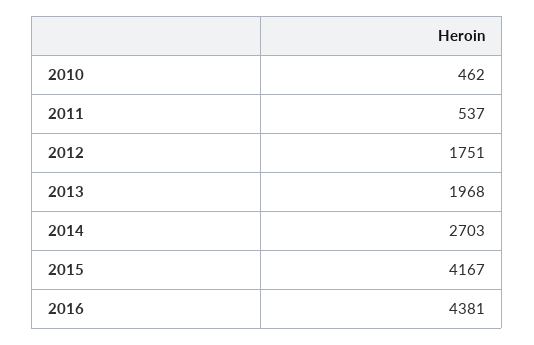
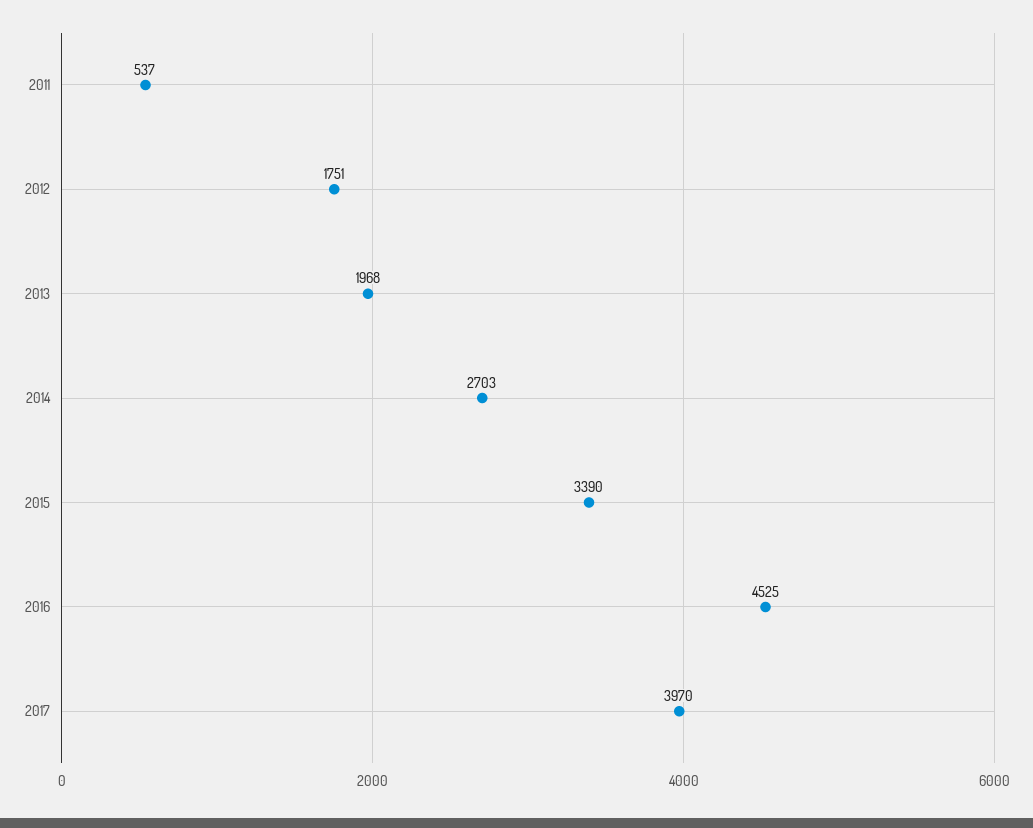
2010: 462 -> none
2015: 4167 -> 3390
2016: 4381 -> 4525
2017: none -> 3970

